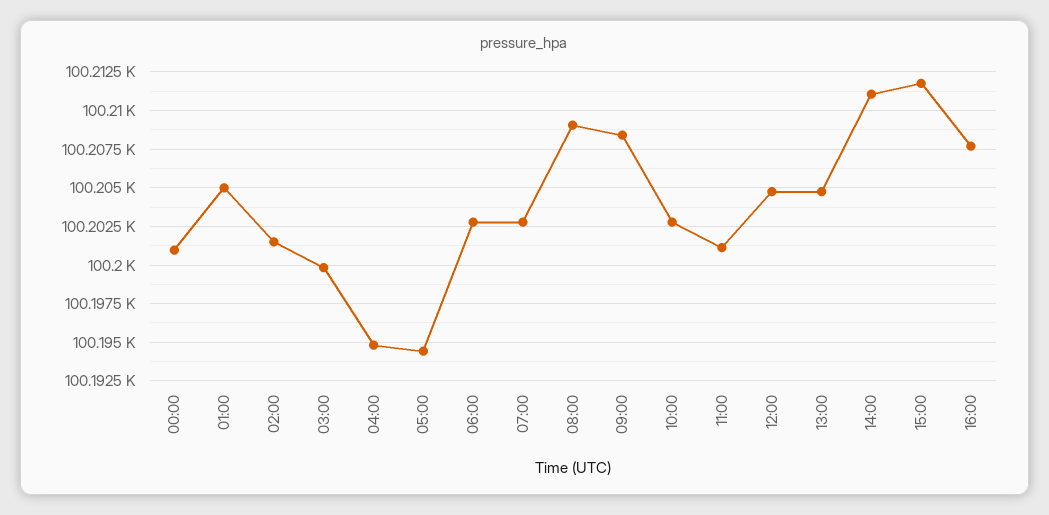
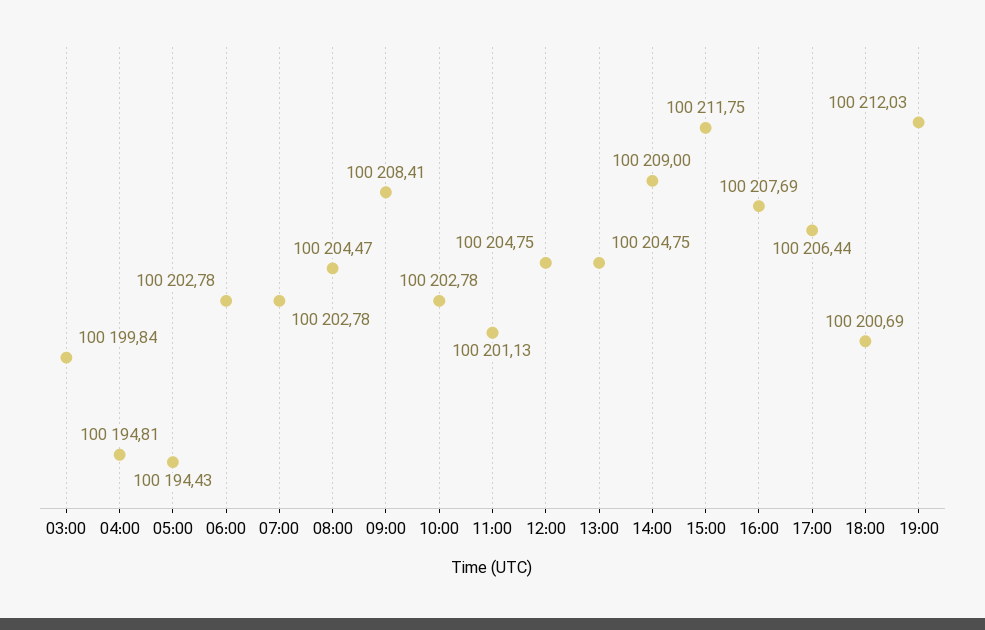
00:00: 100201 -> none
01:00: 100205 -> none
02:00: 100201.5 -> none
08:00: 100209 -> 100204.47
14:00: 100211 -> 100209
17:00: none -> 100206.44
18:00: none -> 100200.69
19:00: none -> 100212.03

